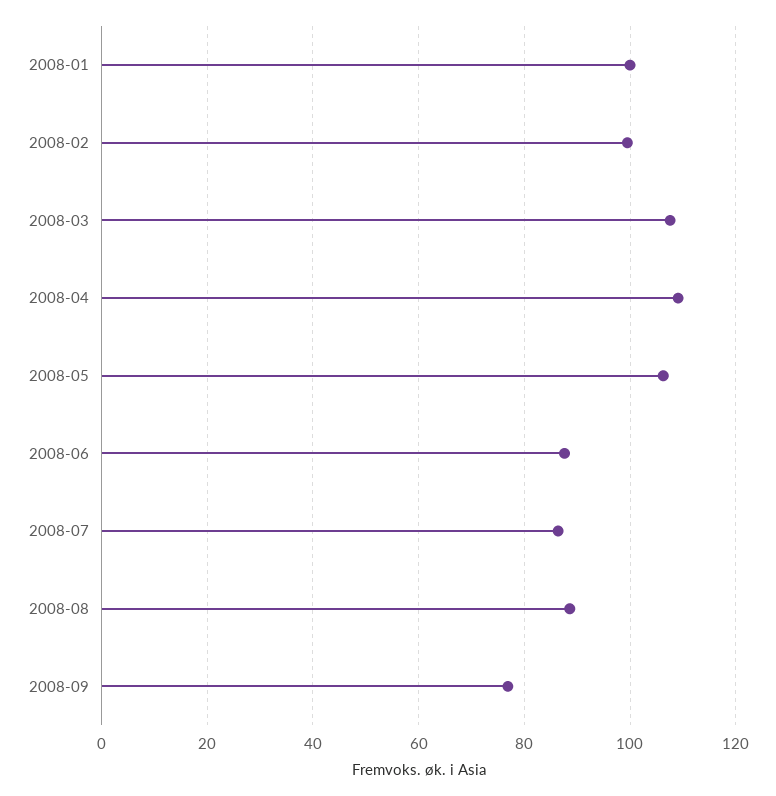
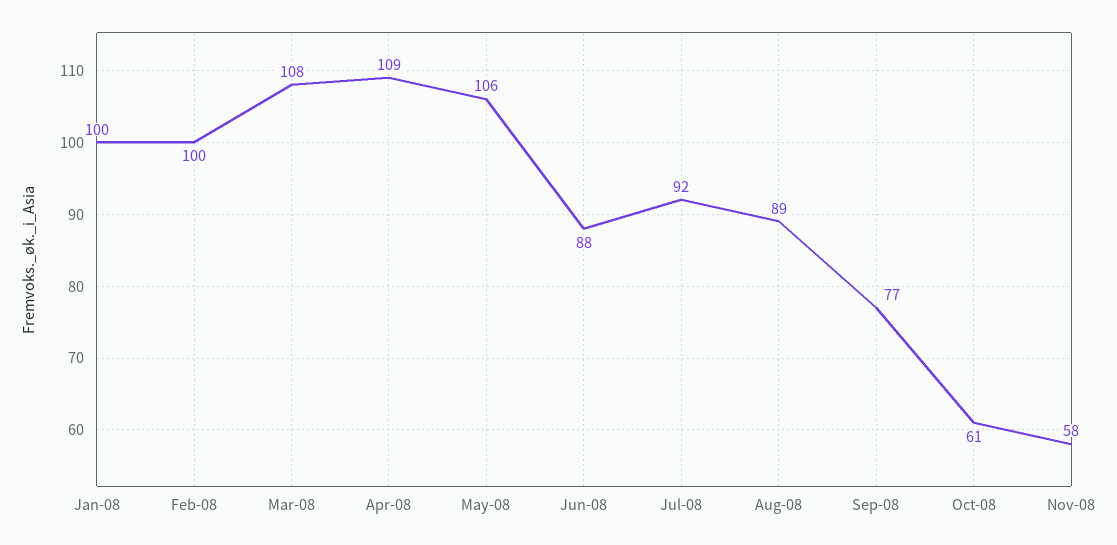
2008-07: 86 -> 92
Oct-08: none -> 61
Nov-08: none -> 58

